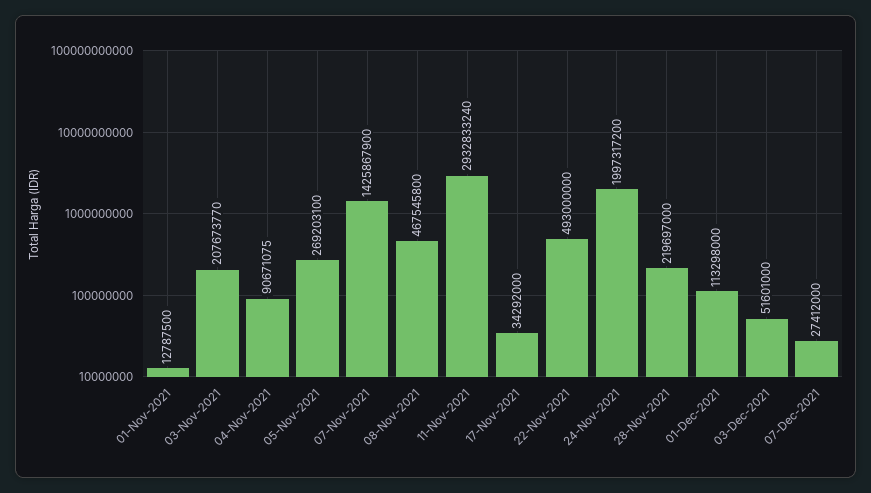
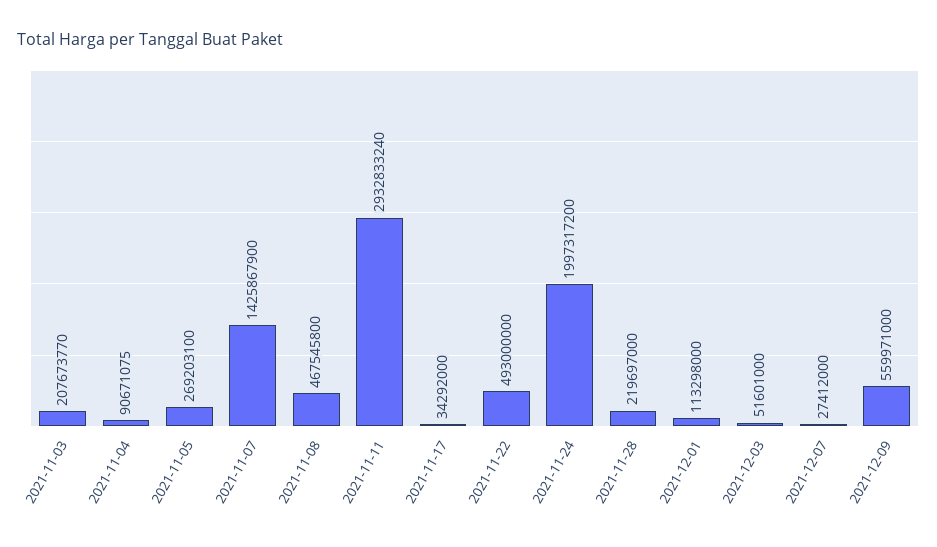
01-Nov-2021: 12787500 -> none
2021-12-09: none -> 559971000

